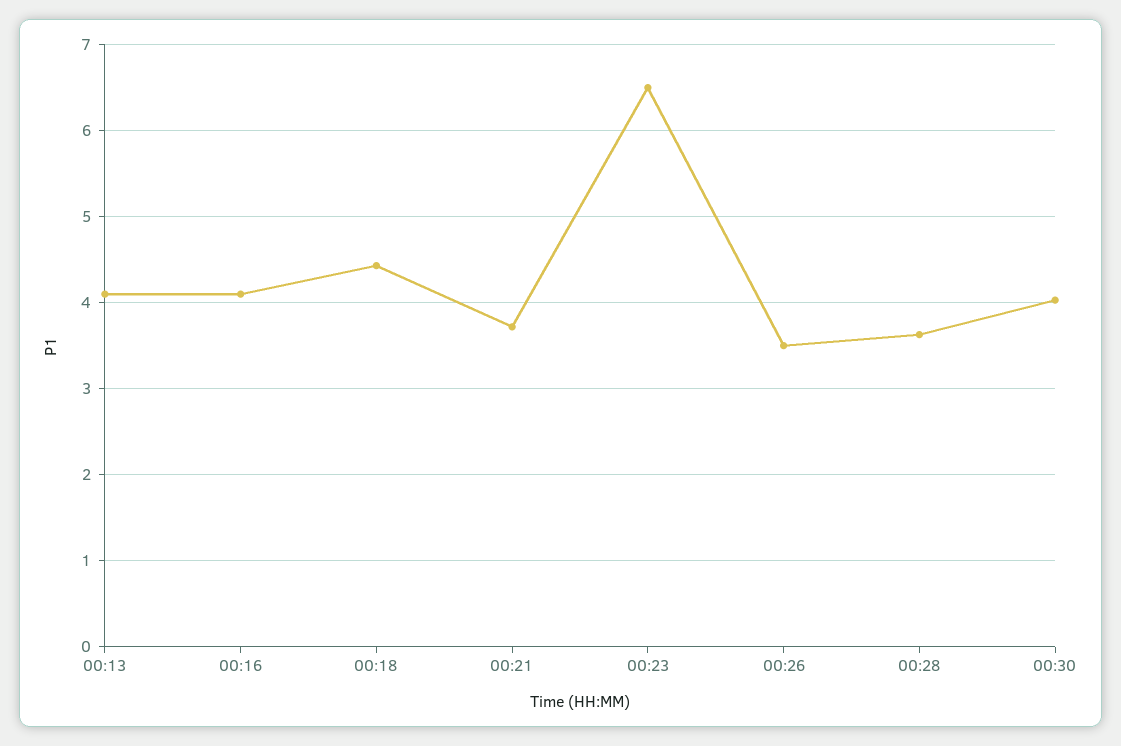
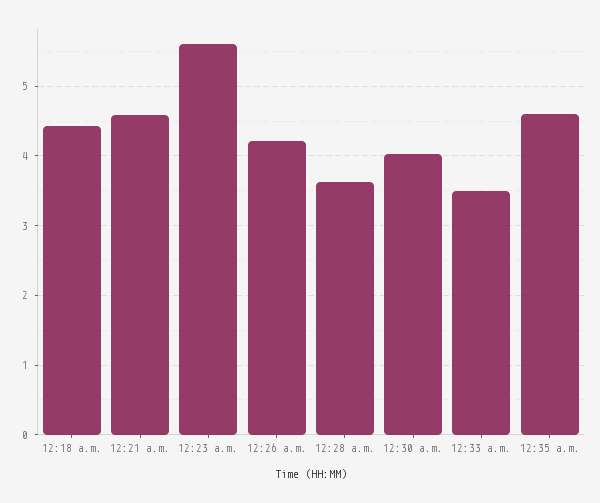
00:13: 4.1 -> none
00:16: 4.1 -> none
00:21: 3.7 -> 4.6
00:23: 6.5 -> 5.6
00:26: 3.5 -> 4.2
12:33 a.m.: none -> 3.5
12:35 a.m.: none -> 4.6

